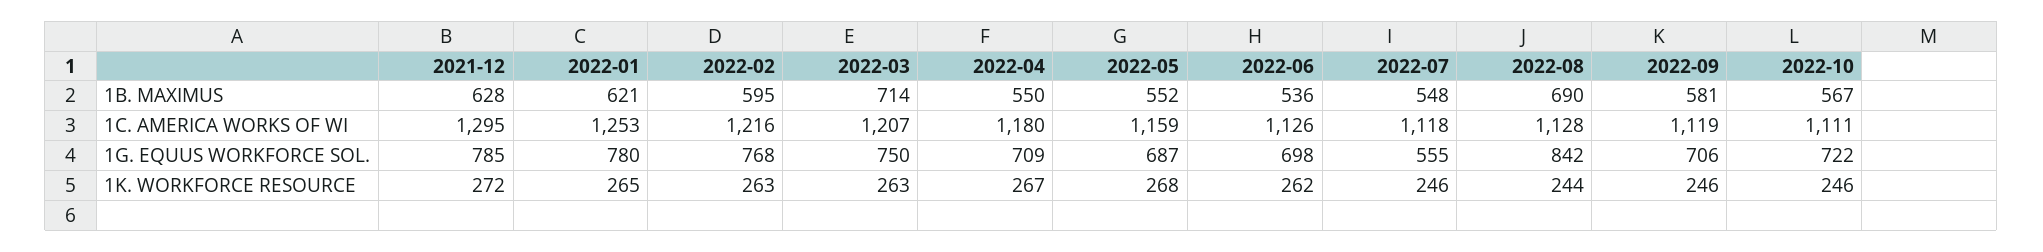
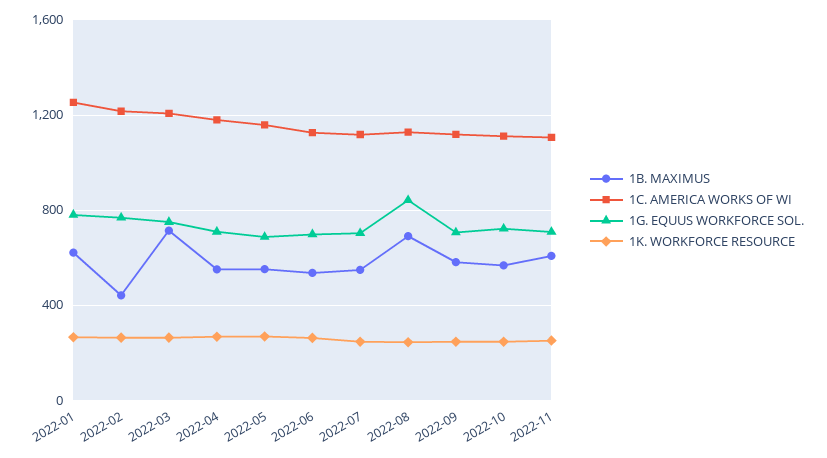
1B. MAXIMUS, 2021-12: 628 -> none
1B. MAXIMUS, 2022-02: 595 -> 450
1C. AMERICA WORKS OF WI, 2021-12: 1295 -> none
1G. EQUUS WORKFORCE SOL., 2021-12: 785 -> none
1G. EQUUS WORKFORCE SOL., 2022-07: 555 -> 700
1K. WORKFORCE RESOURCE, 2021-12: 272 -> none
1B. MAXIMUS, 2022-11: none -> 600
1C. AMERICA WORKS OF WI, 2022-11: none -> 1100
1G. EQUUS WORKFORCE SOL., 2022-11: none -> 700
1K. WORKFORCE RESOURCE, 2022-11: none -> 250

